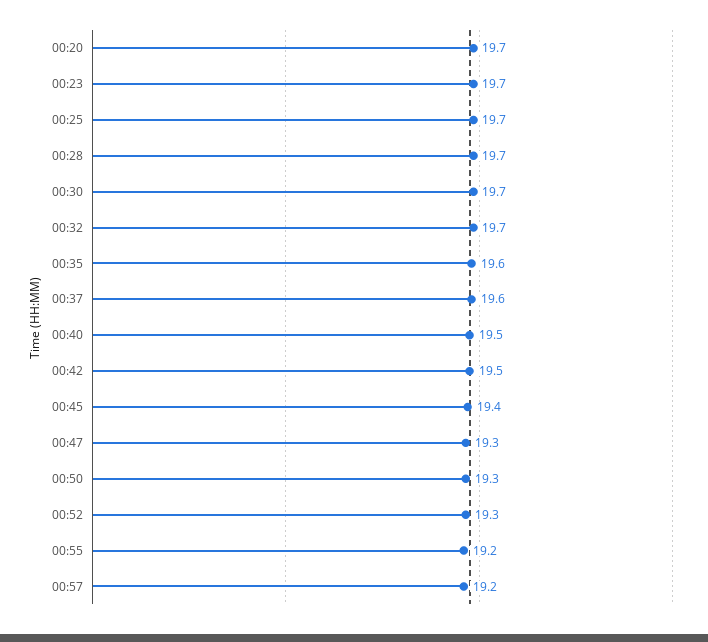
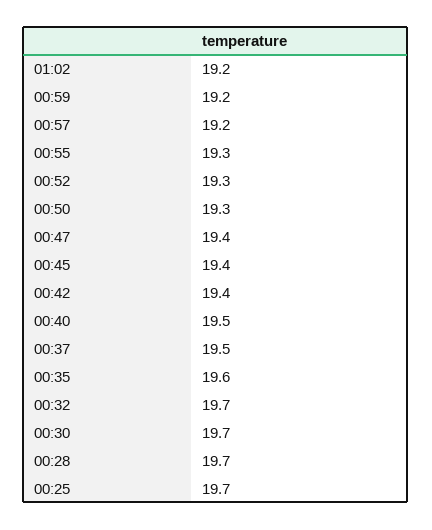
00:20: 19.7 -> none
00:23: 19.7 -> none
00:37: 19.6 -> 19.5
00:42: 19.5 -> 19.4
00:47: 19.3 -> 19.4
00:55: 19.2 -> 19.3
01:02: none -> 19.2
00:59: none -> 19.2

